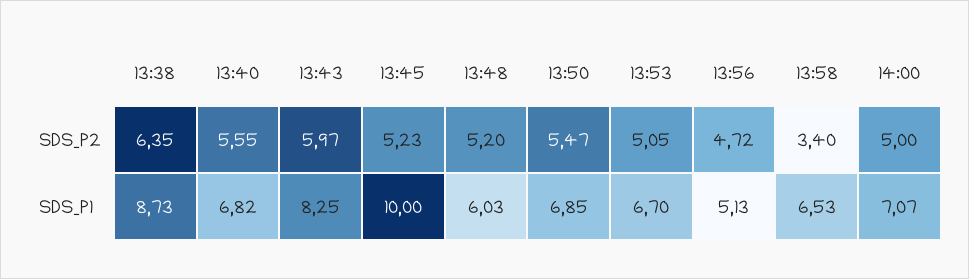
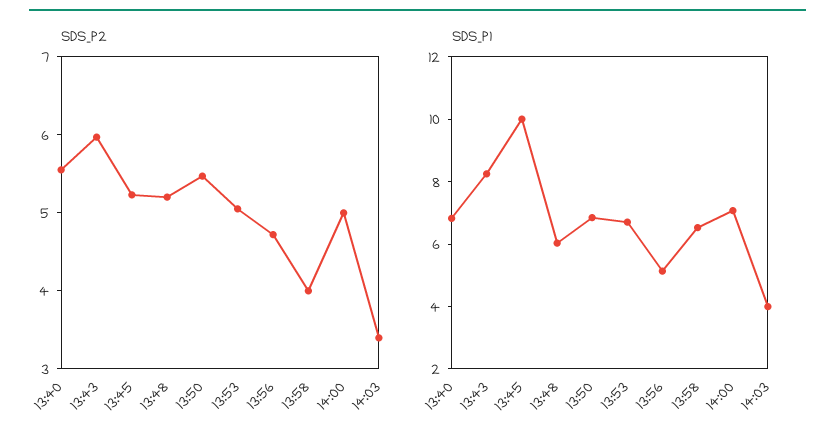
SDS_P2, 13:38: 6.35 -> none
SDS_P2, 13:58: 3.4 -> 4
SDS_P1, 13:38: 8.73 -> none
SDS_P2, 14:03: none -> 3.4
SDS_P1, 14:03: none -> 4

